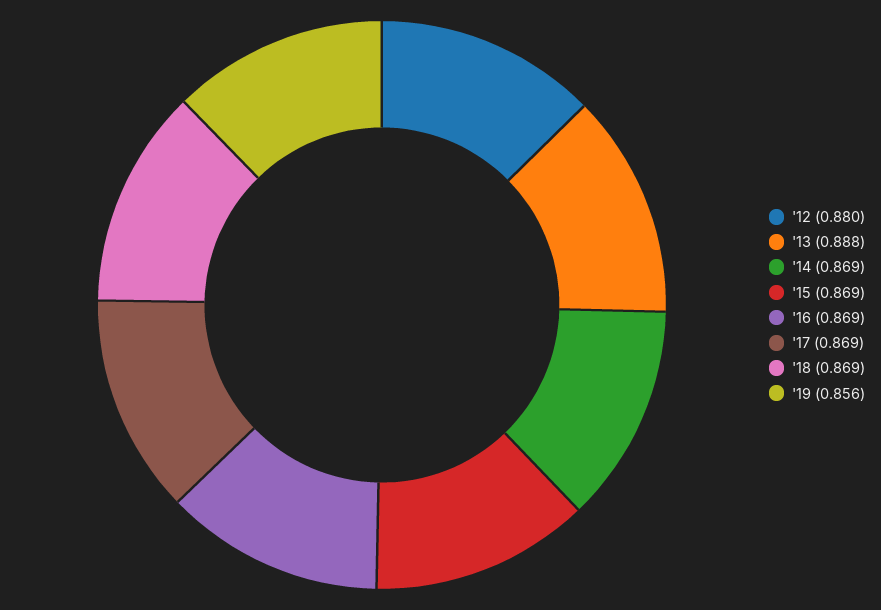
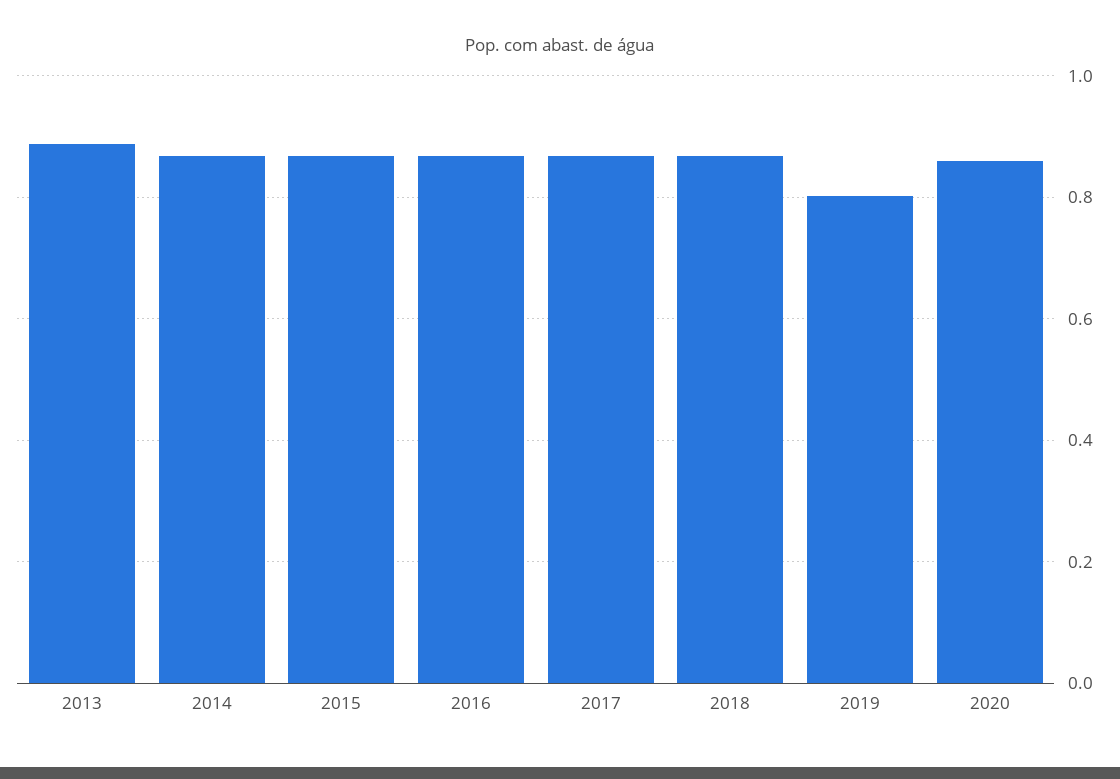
'12: 0.88 -> none
'19: 0.856 -> 0.8
2020: none -> 0.86

